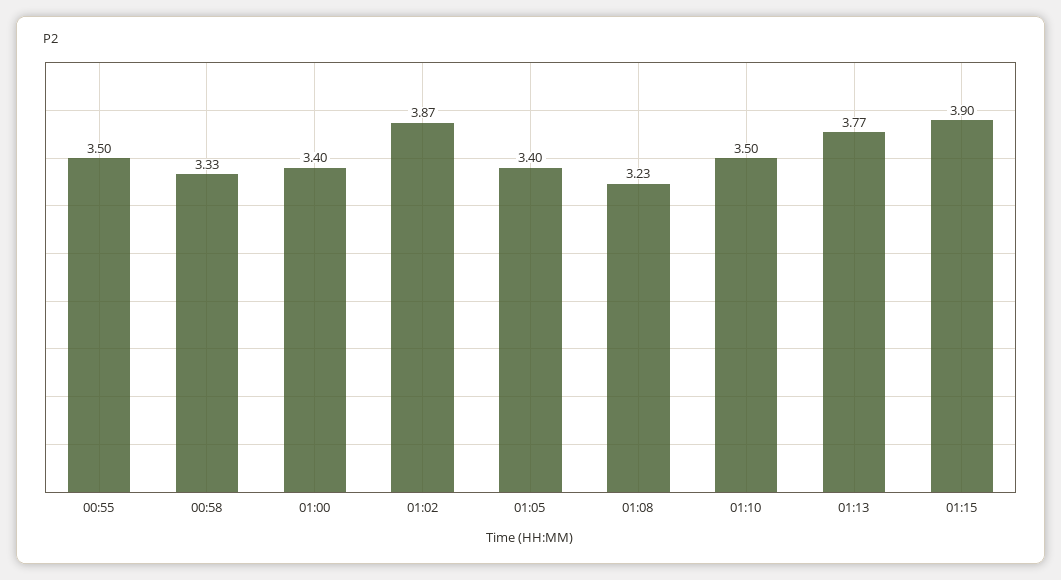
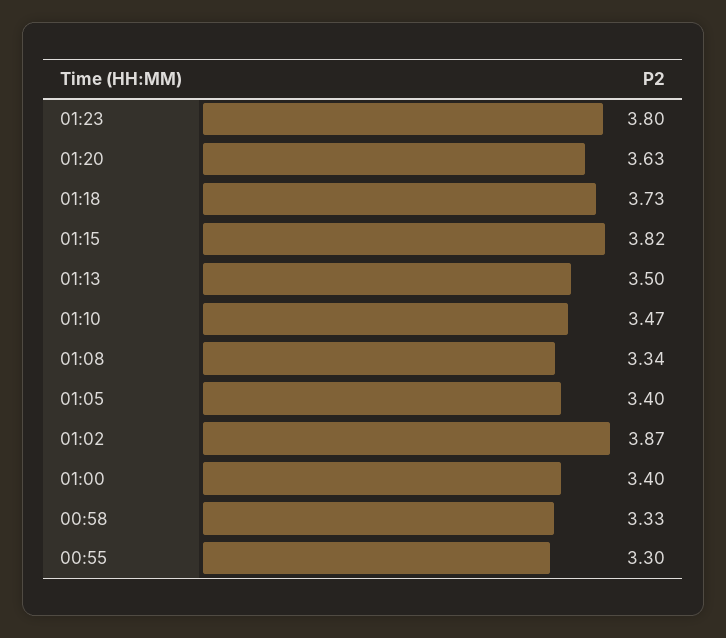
00:55: 3.5 -> 3.3
01:08: 3.23 -> 3.34
01:10: 3.5 -> 3.47
01:13: 3.77 -> 3.5
01:15: 3.9 -> 3.82
01:23: none -> 3.8
01:20: none -> 3.63
01:18: none -> 3.73

